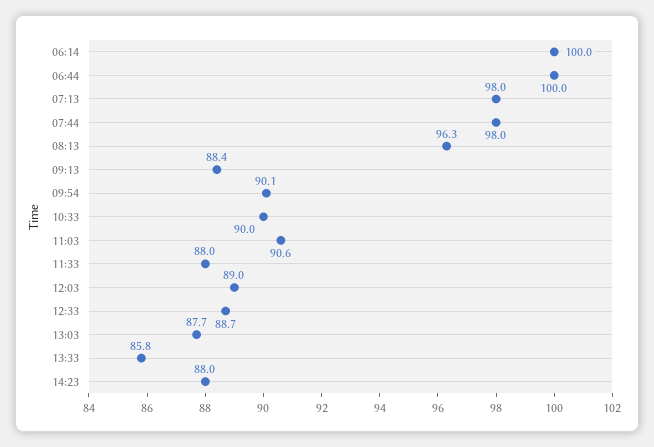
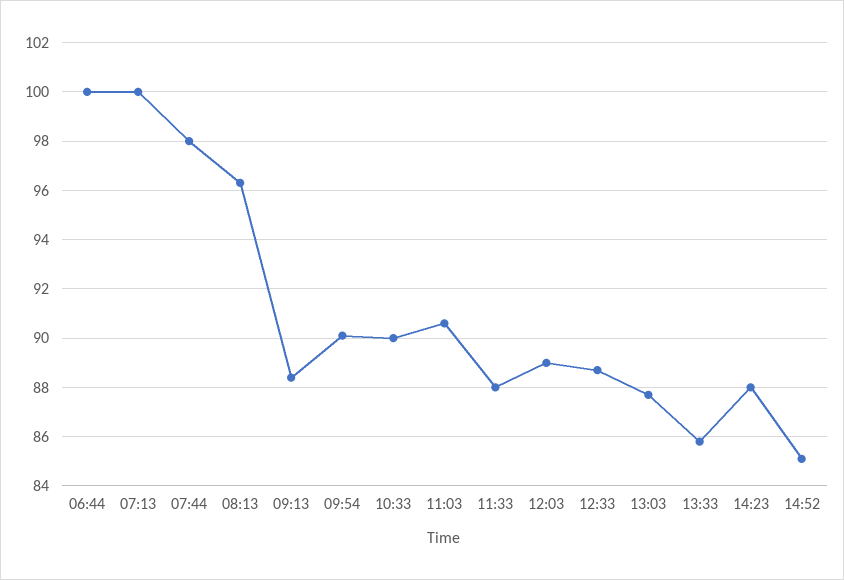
06:14: 100 -> none
07:13: 98 -> 100
14:52: none -> 85

